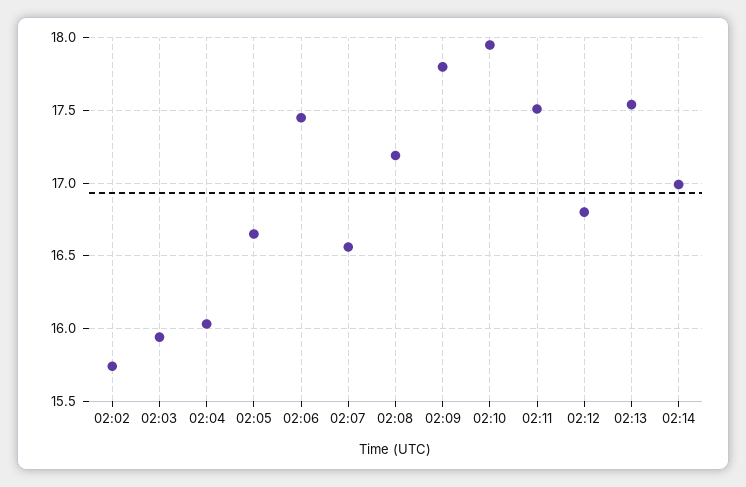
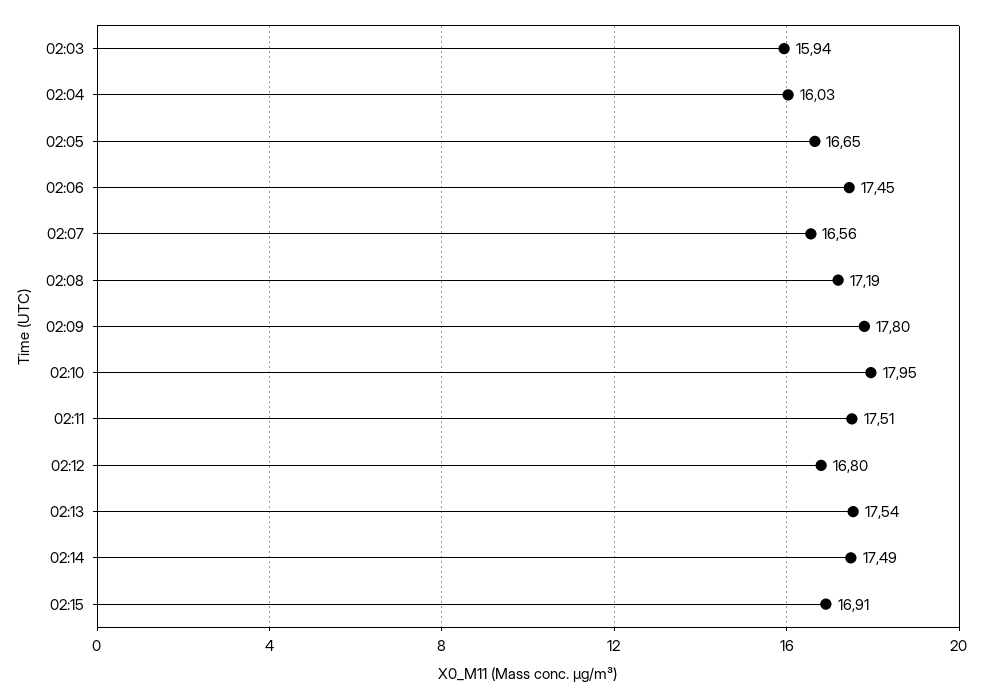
02:02: 15.75 -> none
02:14: 17 -> 17.49
02:15: none -> 16.91

